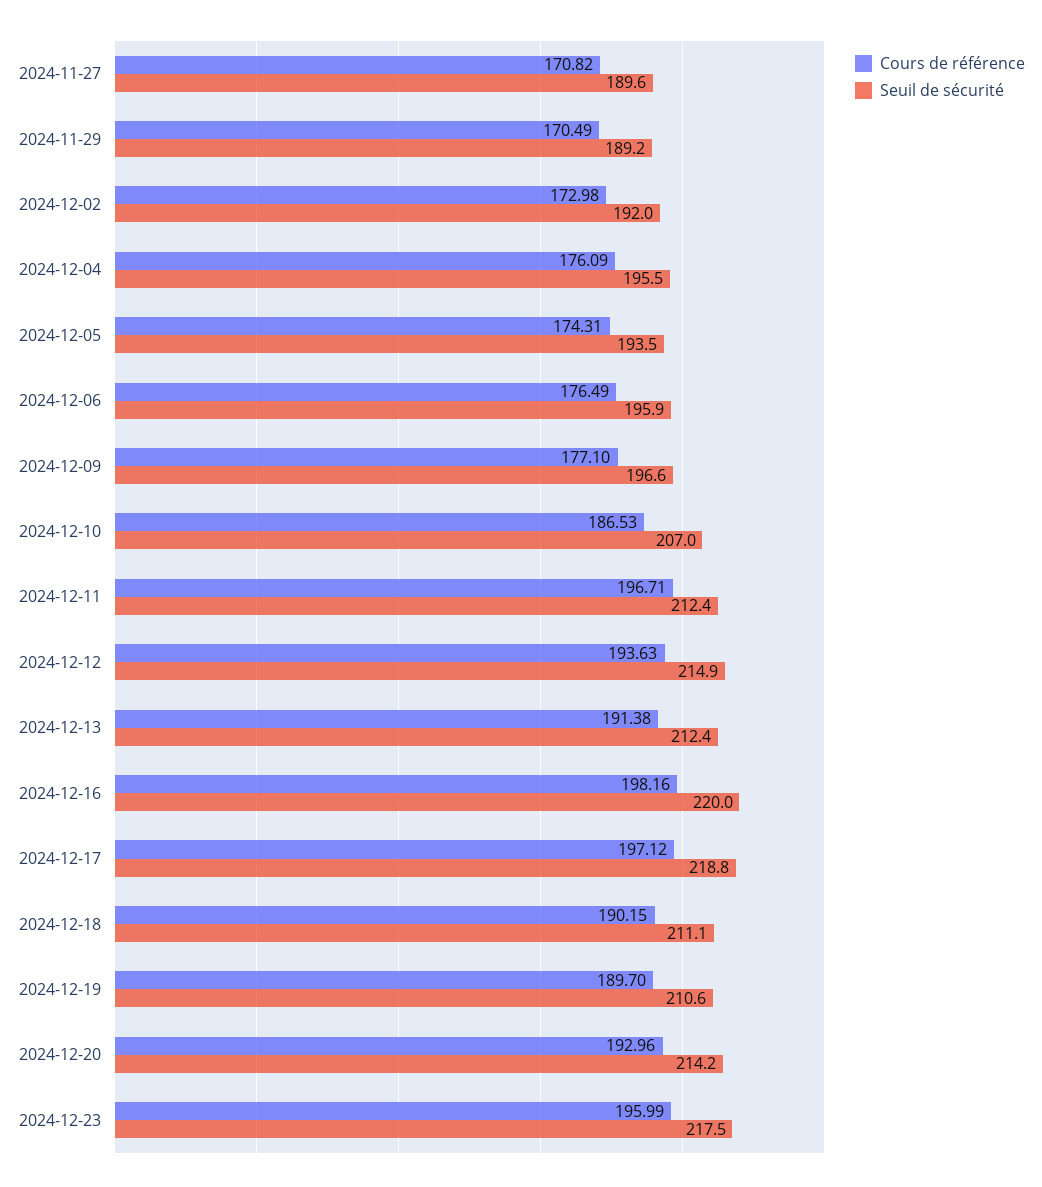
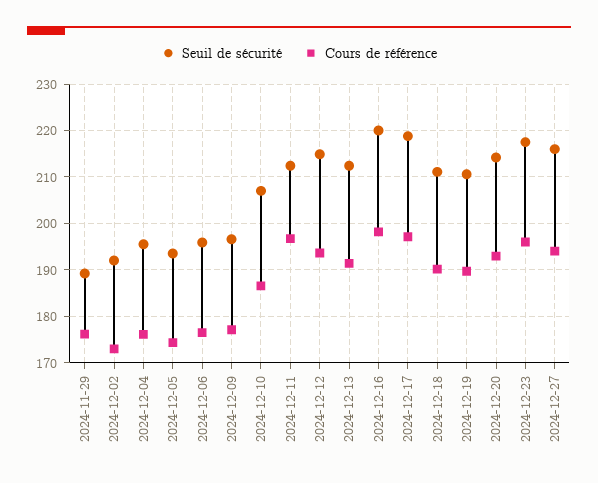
Cours de référence, 2024-11-27: 170.82 -> none
Seuil de sécurité, 2024-11-27: 189.6 -> none
Cours de référence, 2024-11-29: 170.49 -> 176
Seuil de sécurité, 2024-12-27: none -> 216
Cours de référence, 2024-12-27: none -> 194

